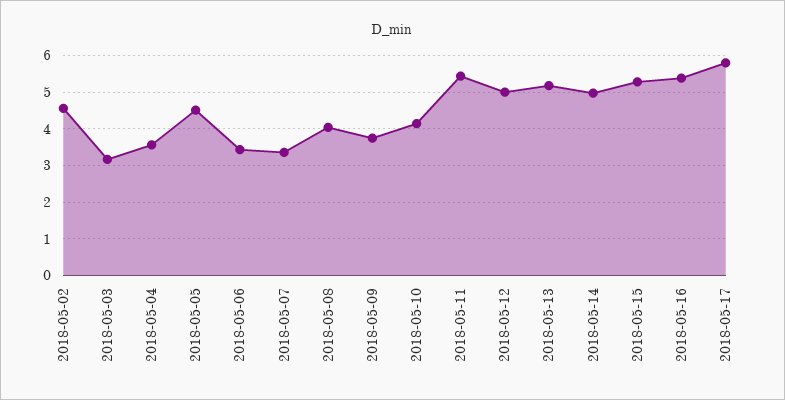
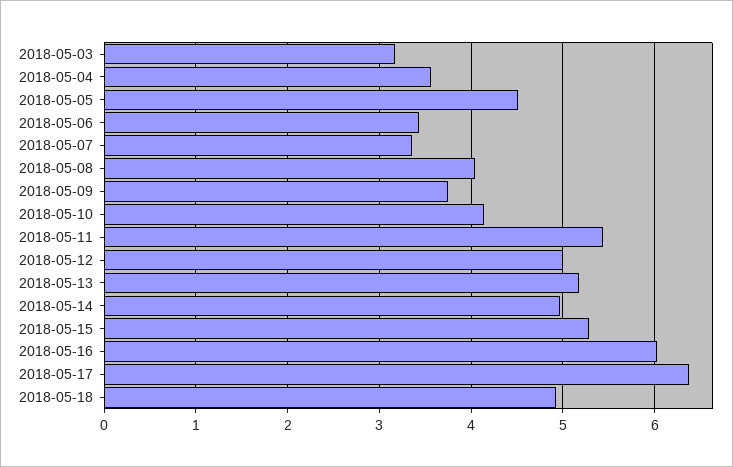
2018-05-02: 4.6 -> none
2018-05-16: 5.4 -> 6
2018-05-17: 5.8 -> 6.4
2018-05-18: none -> 4.9

